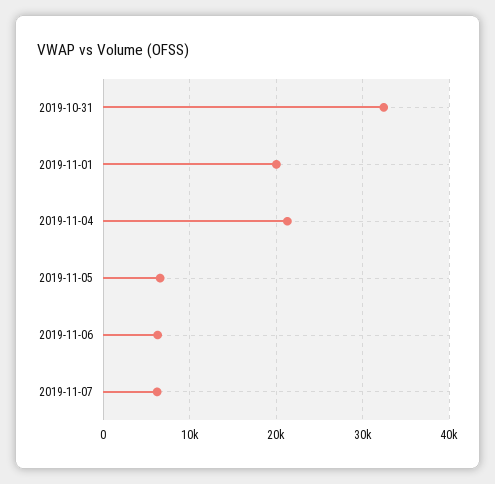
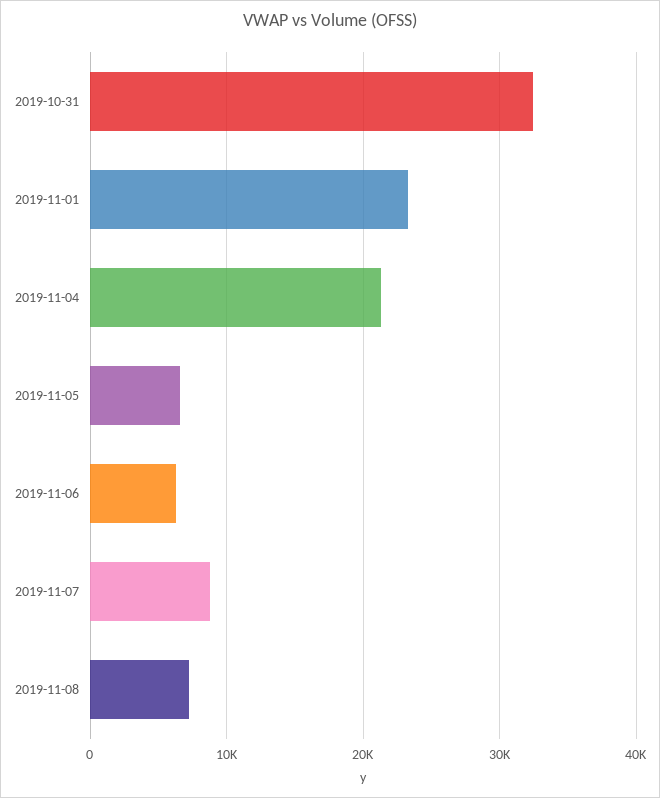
2019-11-01: 20000 -> 23000
2019-11-07: 6000 -> 9000
2019-11-08: none -> 7000

